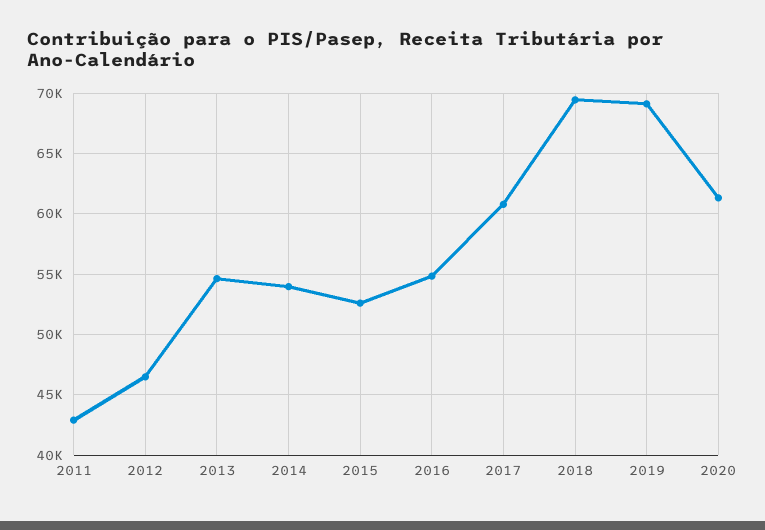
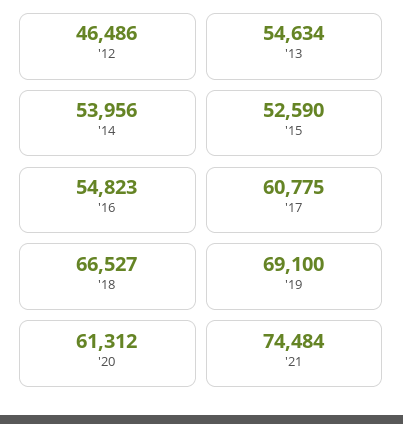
2011: 43000 -> none
2018: 69500 -> 66527
'21: none -> 74484

